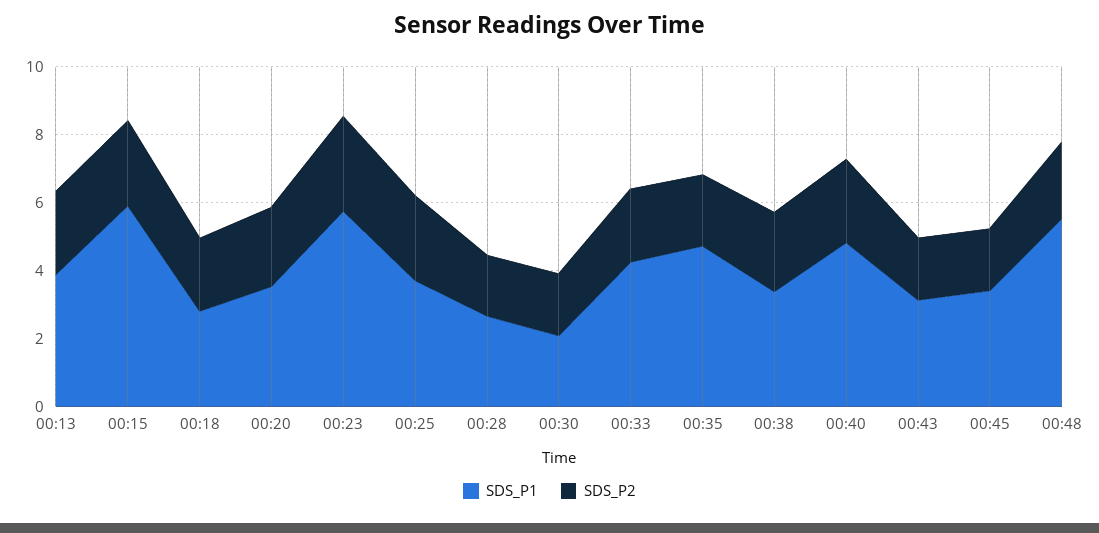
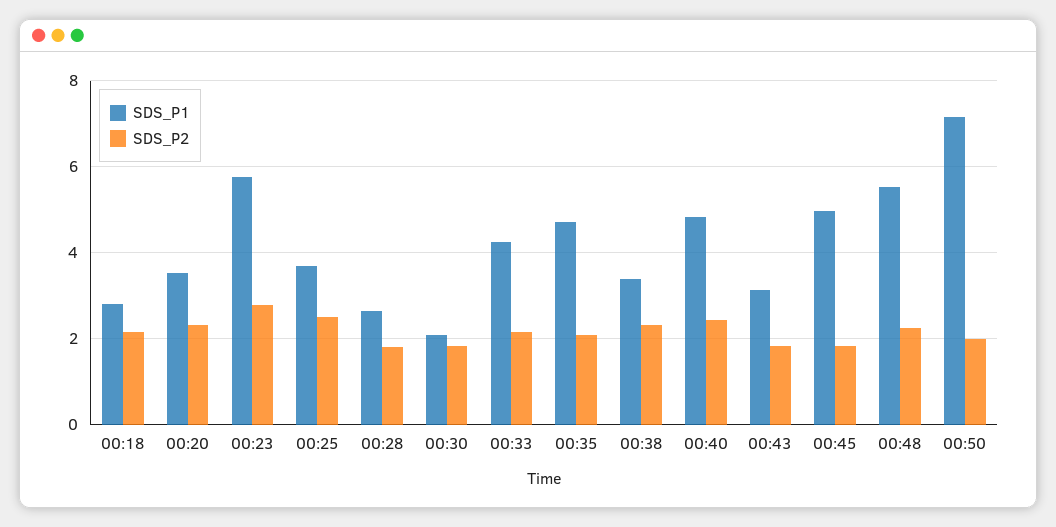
SDS_P1, 00:13: 4 -> none
SDS_P2, 00:13: 2.5 -> none
SDS_P1, 00:15: 6 -> none
SDS_P2, 00:15: 2.5 -> none
SDS_P1, 00:45: 3.5 -> 5
SDS_P1, 00:50: none -> 7.2
SDS_P2, 00:50: none -> 2

